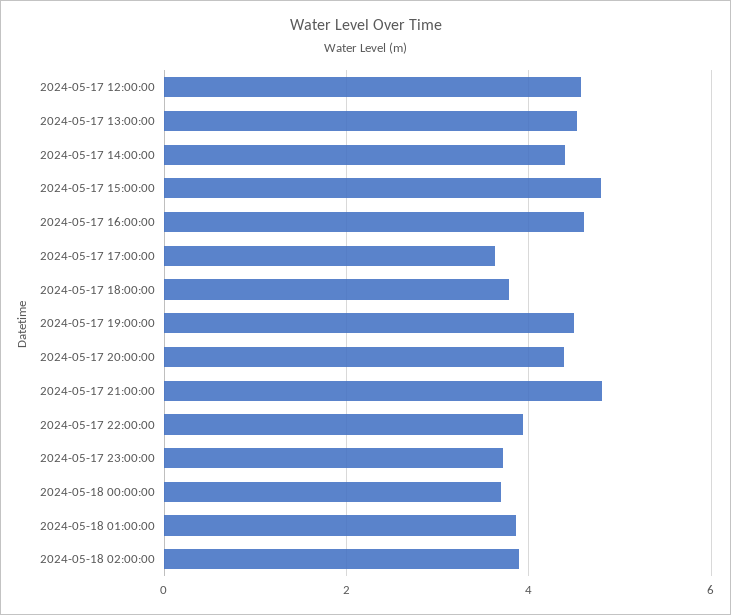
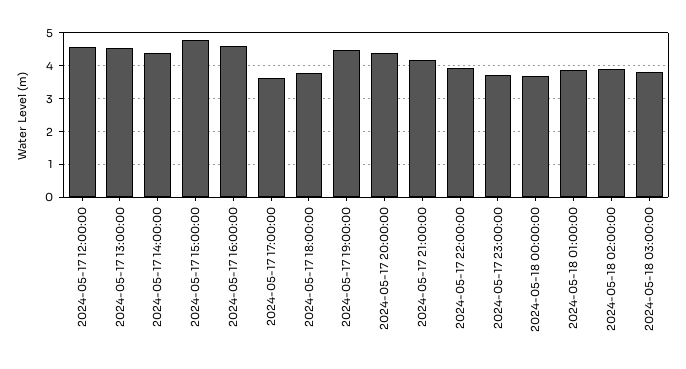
2024-05-17 21:00:00: 4.8 -> 4.2
2024-05-18 03:00:00: none -> 3.8

